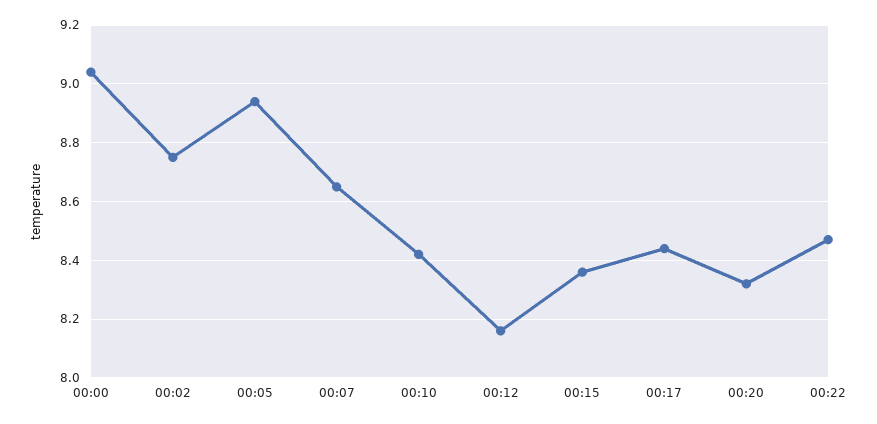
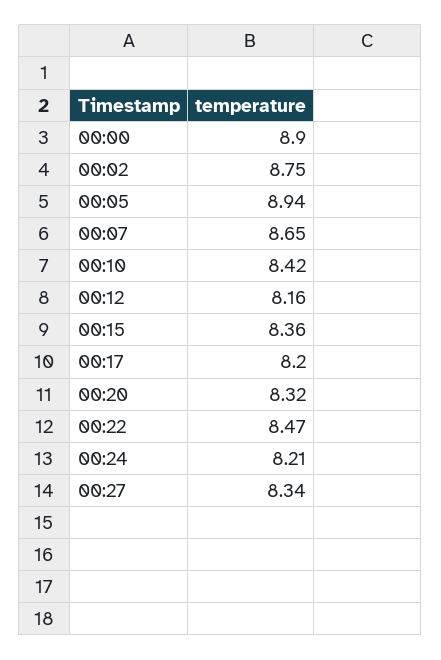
00:00: 9.05 -> 8.9
00:17: 8.45 -> 8.2
00:24: none -> 8.21
00:27: none -> 8.34

